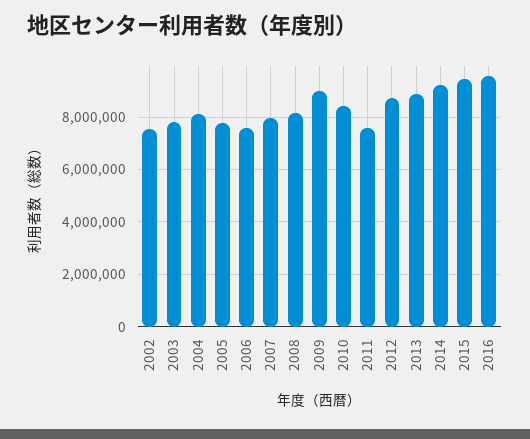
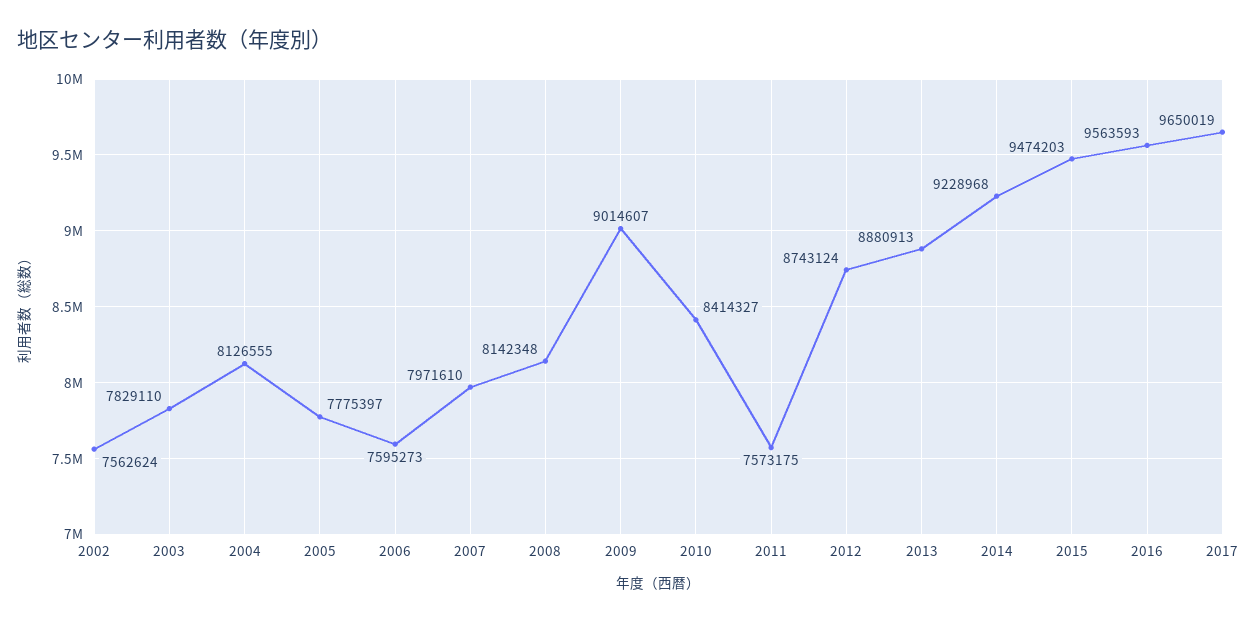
2017: none -> 9650019

